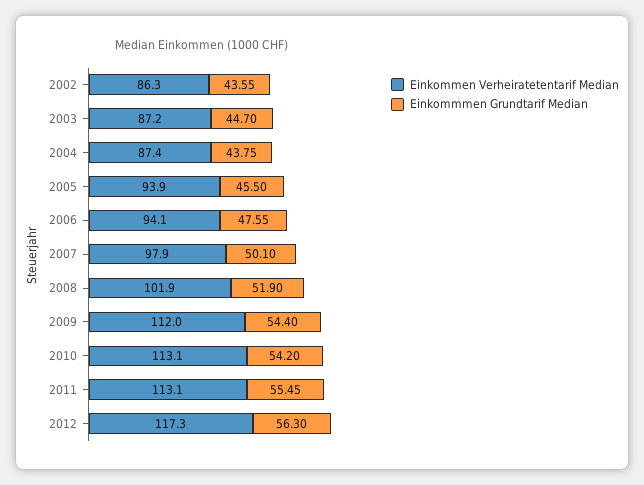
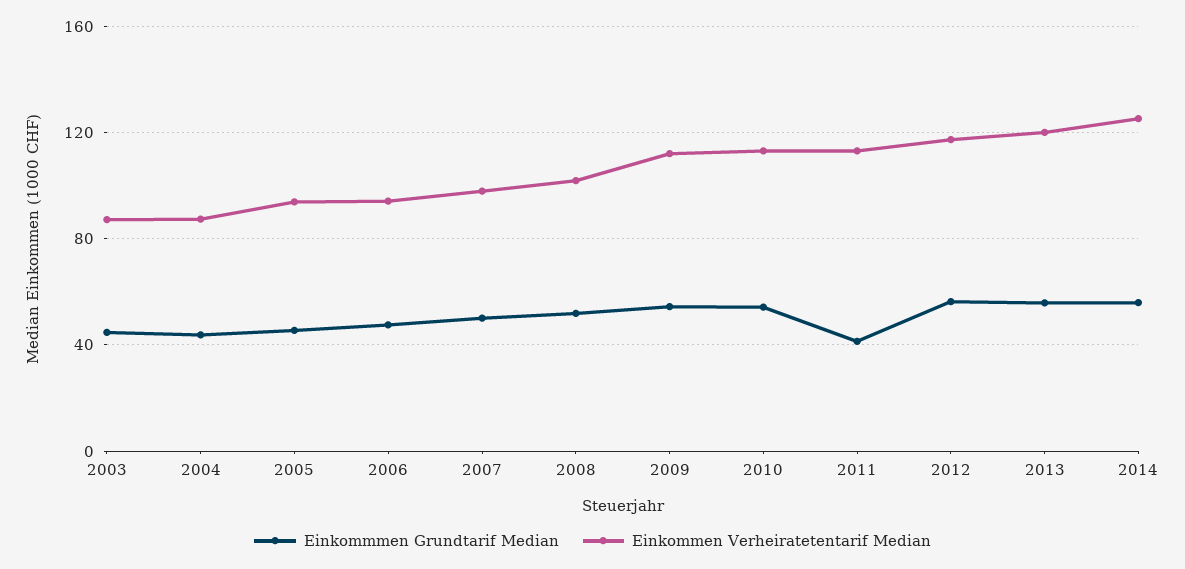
Einkommen Verheiratetentarif Median, 2002: 86.3 -> none
Einkommmen Grundtarif Median, 2002: 43.55 -> none
Einkommmen Grundtarif Median, 2011: 55.45 -> 40
Einkommmen Grundtarif Median, 2013: none -> 55
Einkommen Verheiratetentarif Median, 2013: none -> 120
Einkommmen Grundtarif Median, 2014: none -> 55
Einkommen Verheiratetentarif Median, 2014: none -> 125

